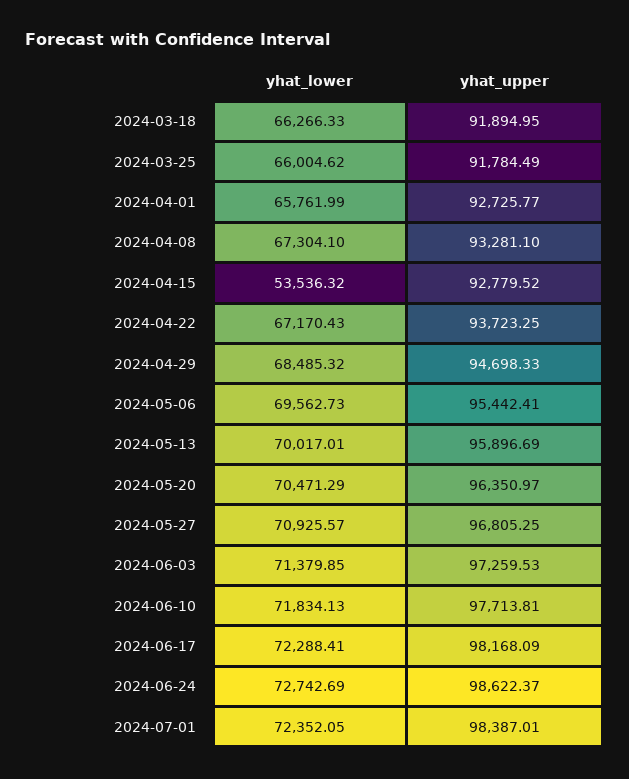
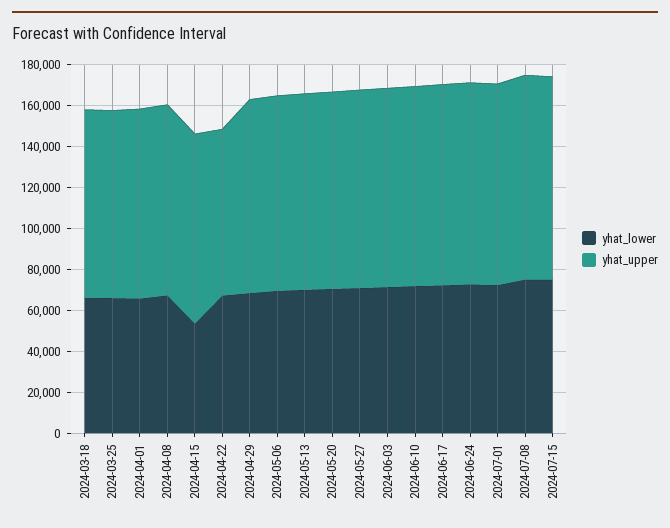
yhat_upper, 2024-04-22: 93723.25 -> 80000
yhat_lower, 2024-07-08: none -> 75000
yhat_upper, 2024-07-08: none -> 100000
yhat_lower, 2024-07-15: none -> 75000
yhat_upper, 2024-07-15: none -> 100000

